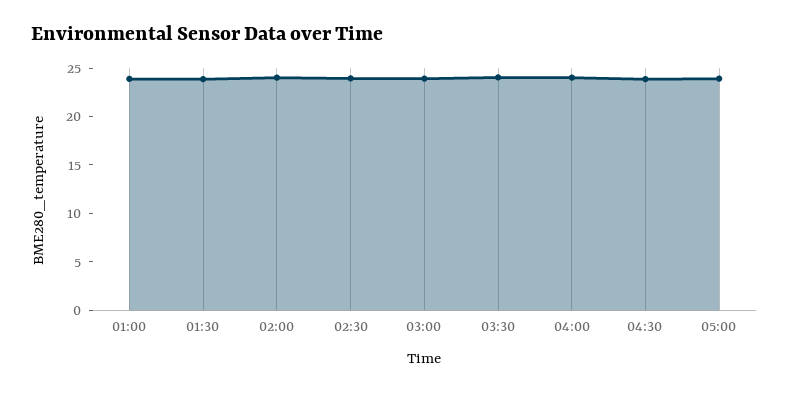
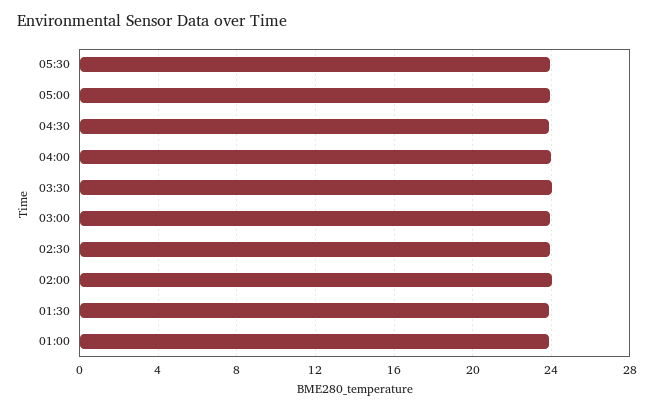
05:30: none -> 24

